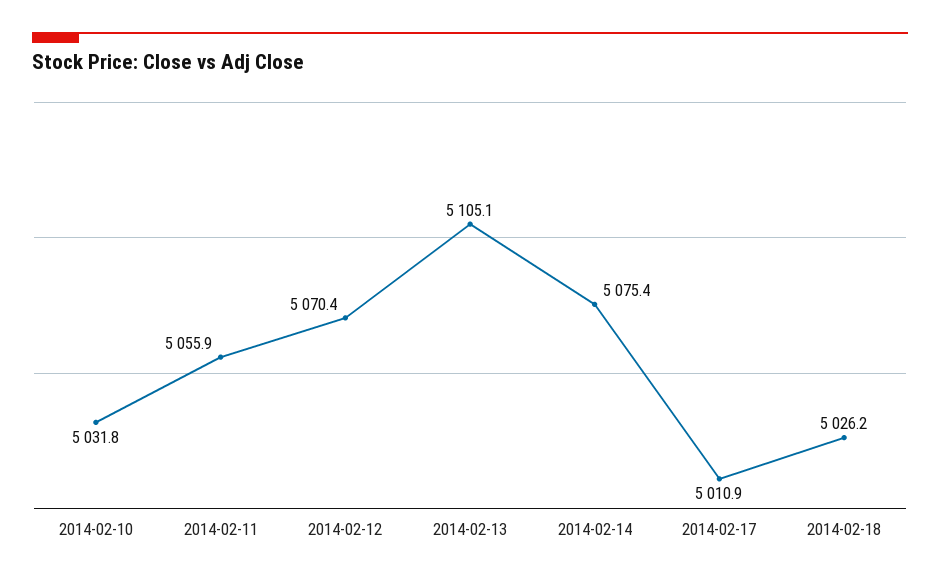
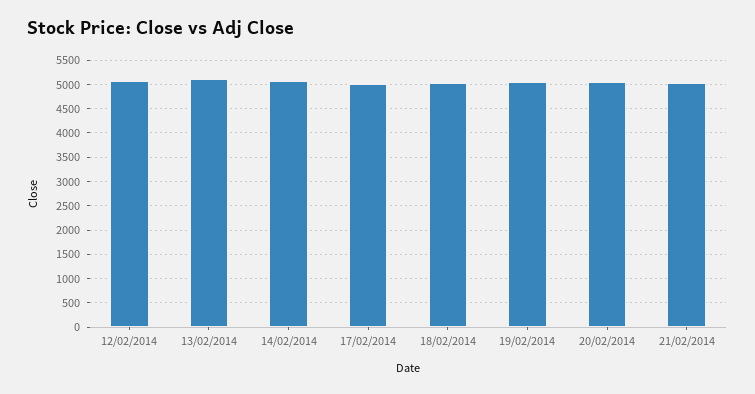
2014-02-10: 5031.8 -> none
2014-02-11: 5055.9 -> none
19/02/2014: none -> 5000
20/02/2014: none -> 5000
21/02/2014: none -> 5000

